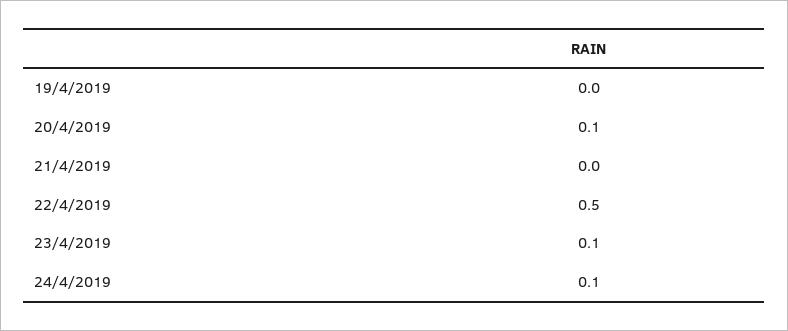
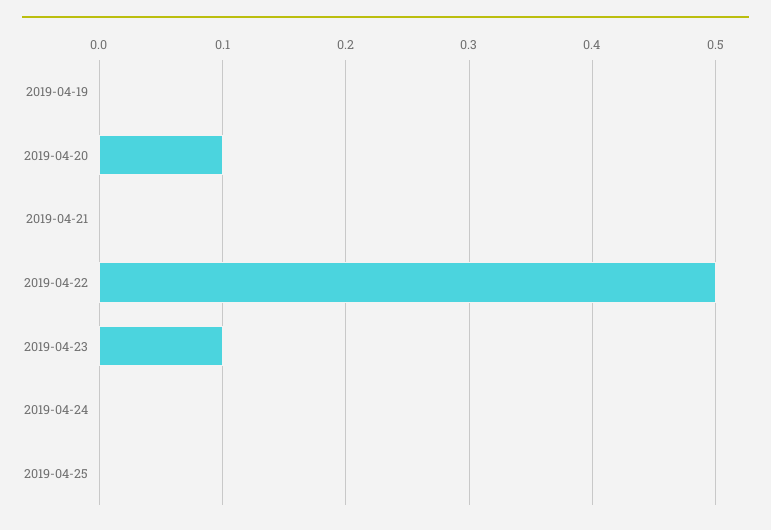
24/4/2019: 0.1 -> 0
2019-04-25: none -> 0

